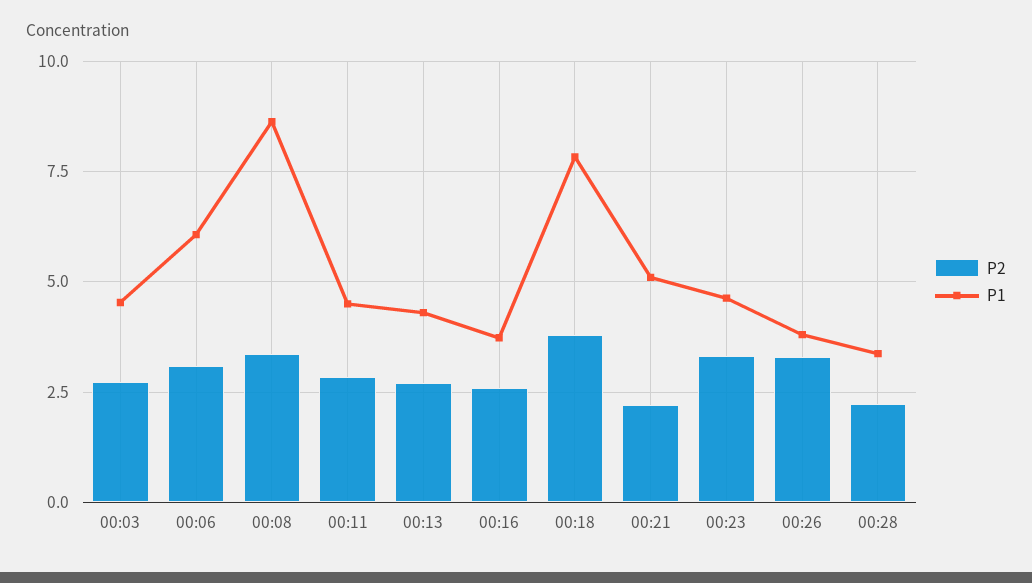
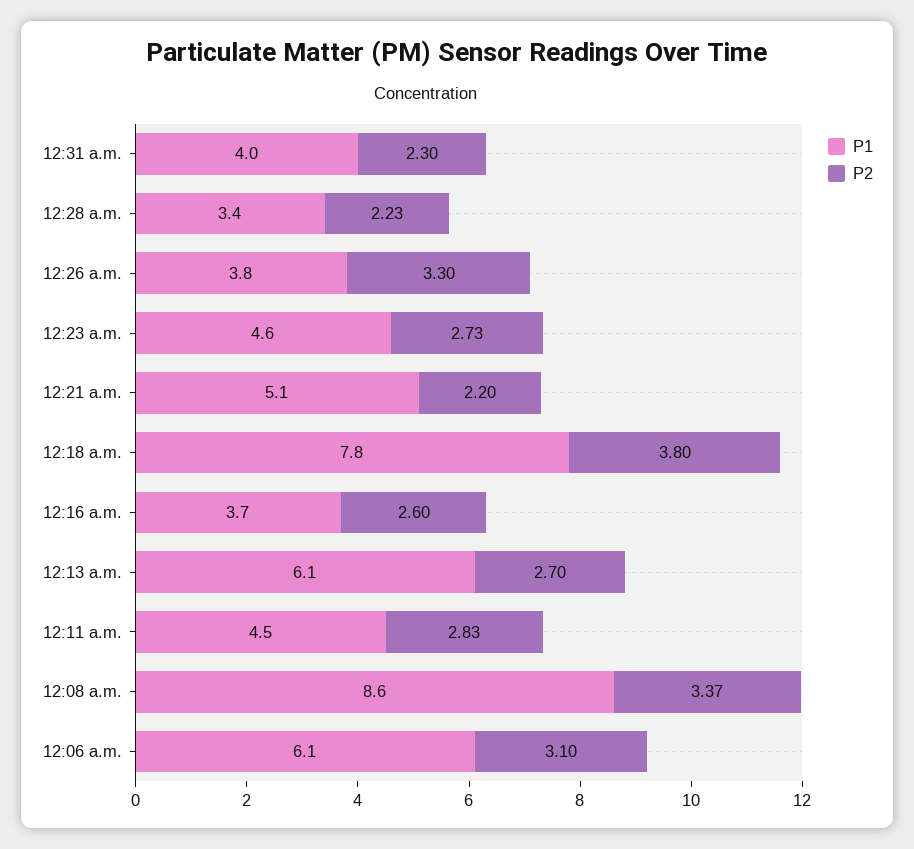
P2, 00:03: 2.75 -> none
P1, 00:03: 4.5 -> none
P1, 00:13: 4.25 -> 6.1
P2, 00:23: 3.25 -> 2.73
P1, 12:31 a.m.: none -> 4
P2, 12:31 a.m.: none -> 2.3

